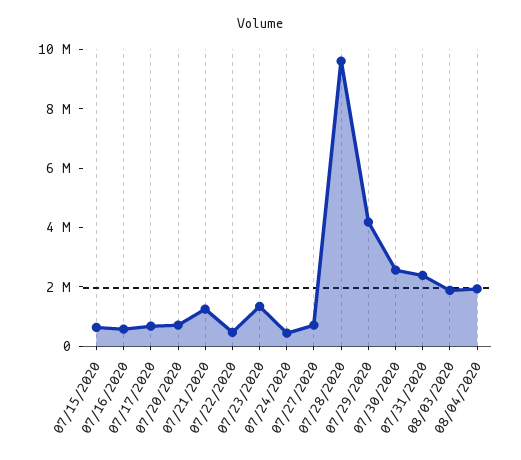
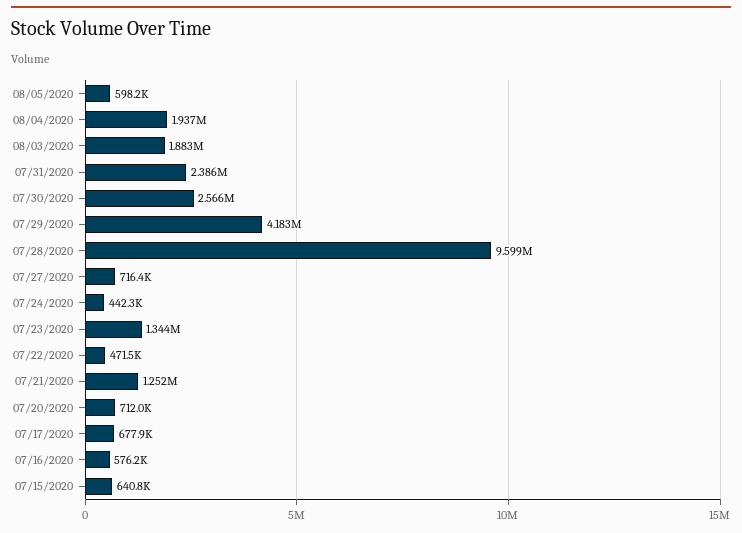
08/05/2020: none -> 598200

